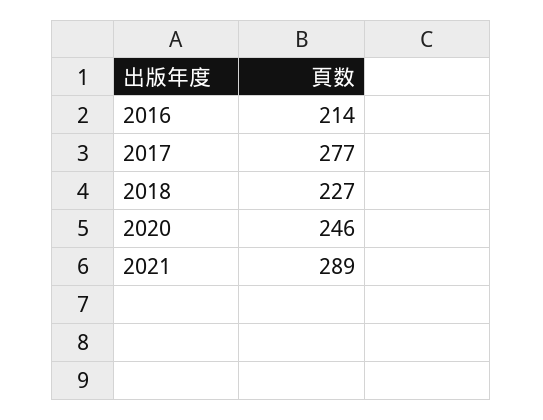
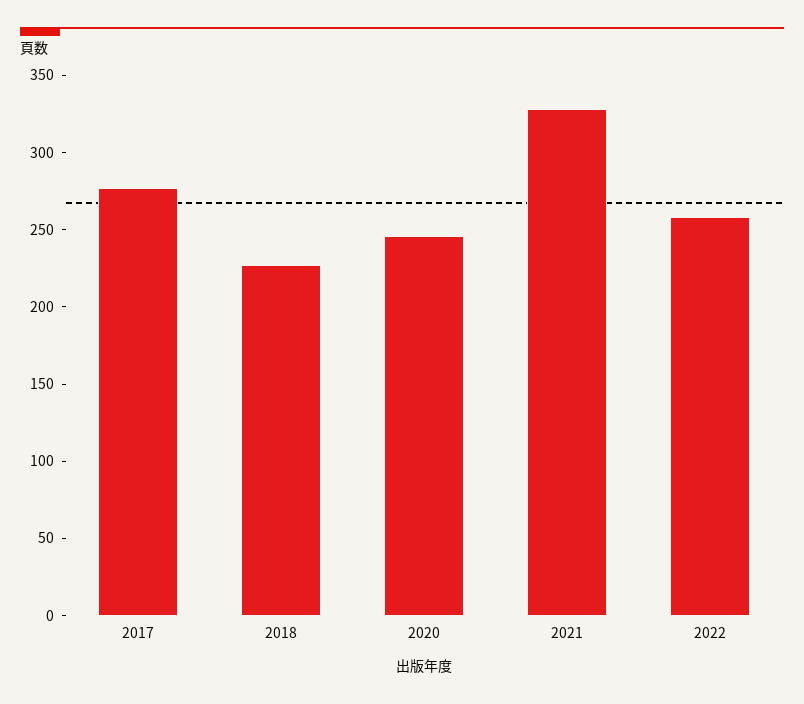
2016: 214 -> none
2021: 289 -> 330
2022: none -> 260

